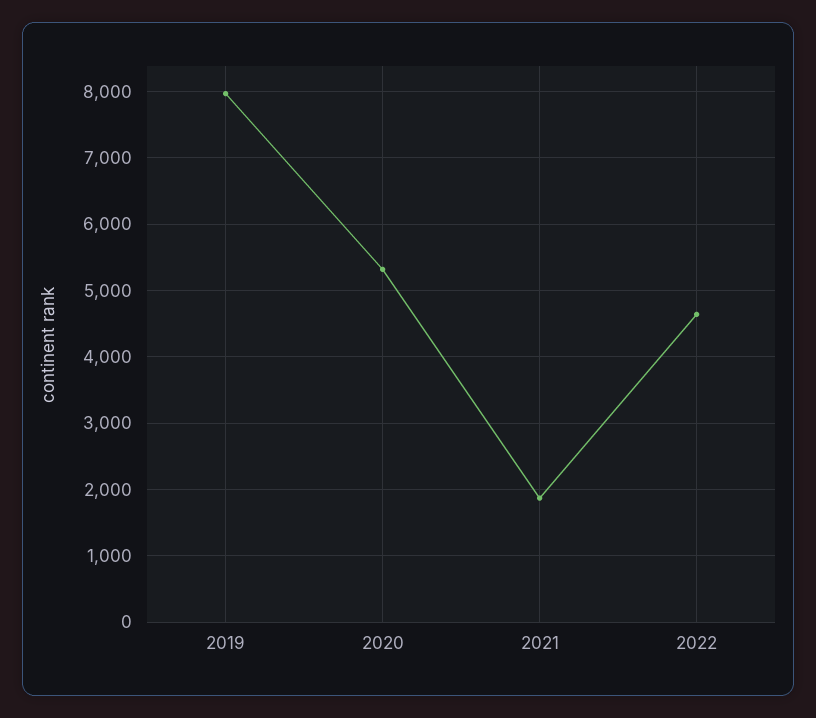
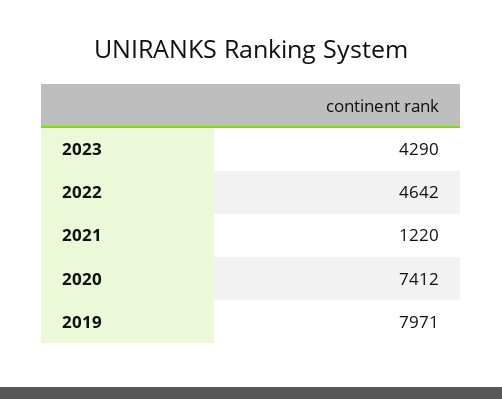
2020: 5300 -> 7412
2021: 1900 -> 1220
2023: none -> 4290

